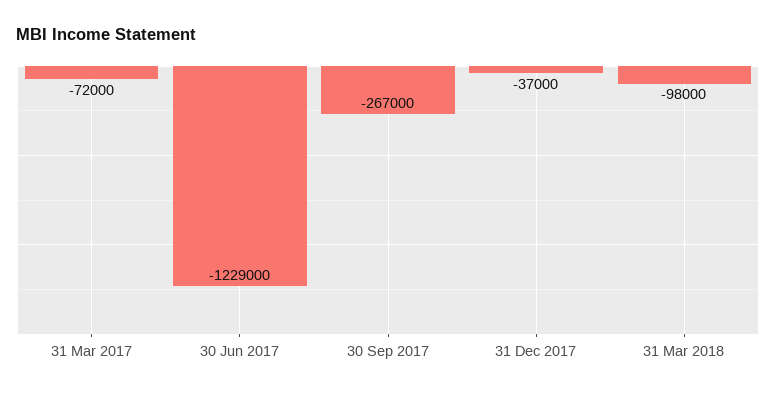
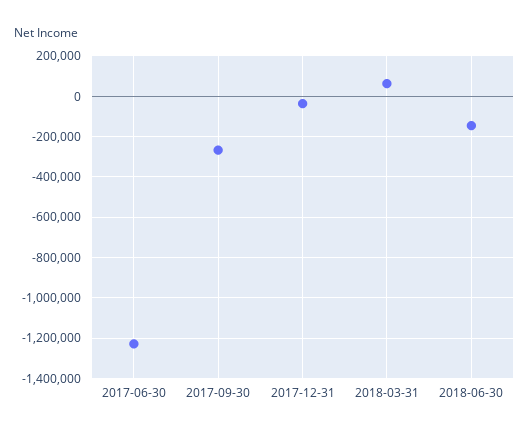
31 Mar 2017: -72000 -> none
31 Mar 2018: -98000 -> 50000
2018-06-30: none -> -150000

